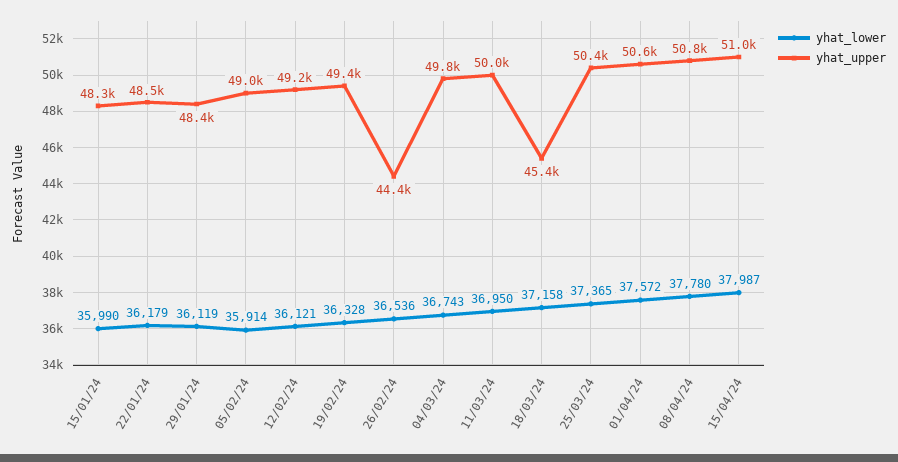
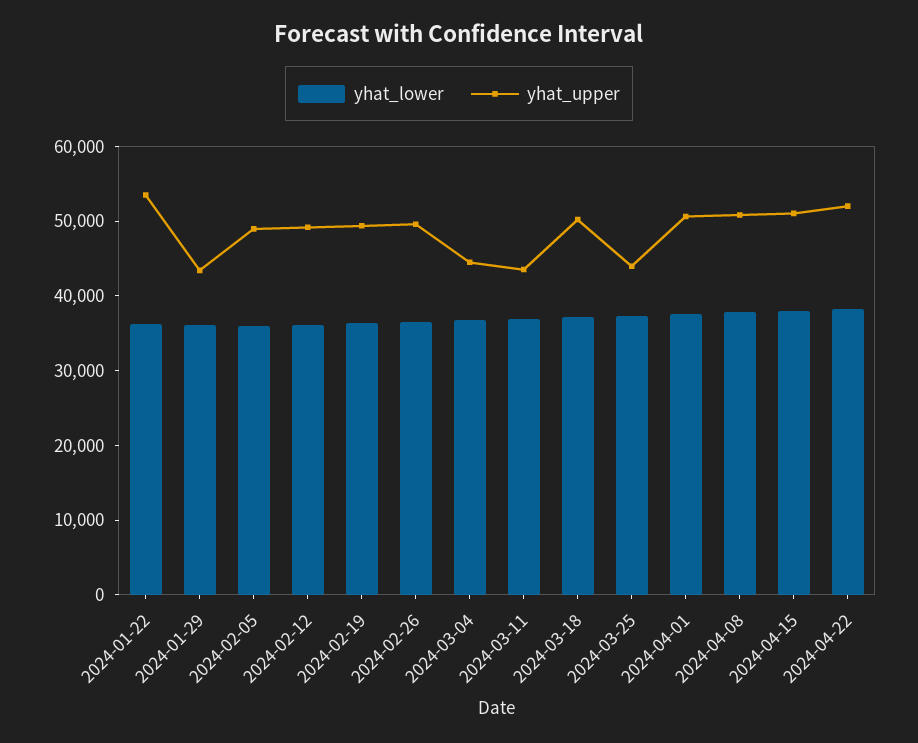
yhat_lower, 15/01/24: 35990 -> none
yhat_upper, 15/01/24: 48300 -> none
yhat_upper, 22/01/24: 48500 -> 54000
yhat_upper, 29/01/24: 48400 -> 44000
yhat_upper, 26/02/24: 44400 -> 50000
yhat_upper, 04/03/24: 49800 -> 44000
yhat_upper, 11/03/24: 50000 -> 44000
yhat_upper, 18/03/24: 45400 -> 50000
yhat_upper, 25/03/24: 50400 -> 44000
yhat_lower, 2024-04-22: none -> 38000
yhat_upper, 2024-04-22: none -> 52000

